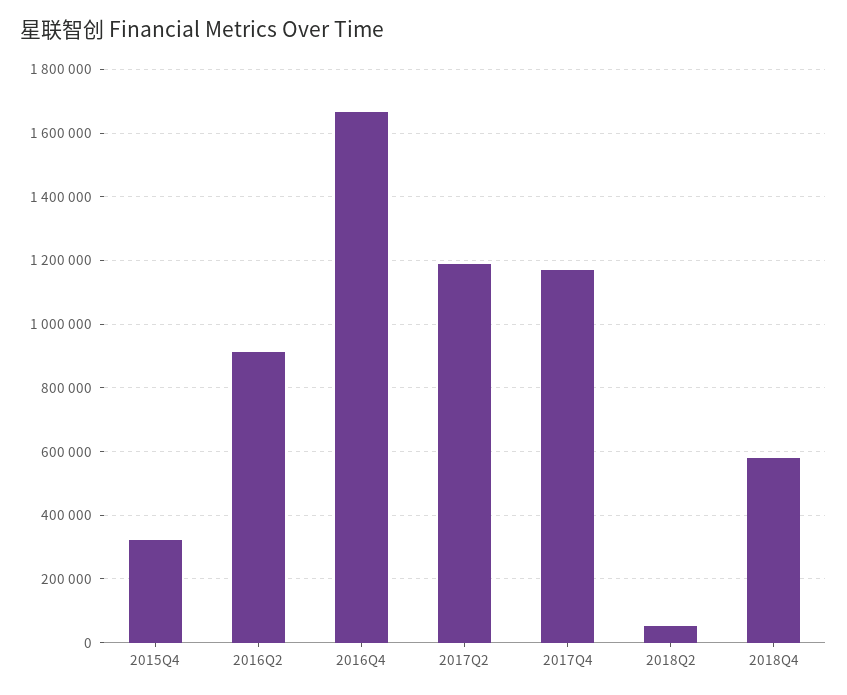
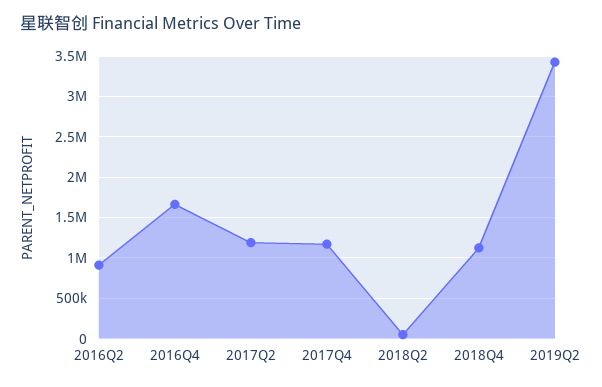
2015Q4: 320000 -> none
2018Q4: 580000 -> 1100000
2019Q2: none -> 3400000

